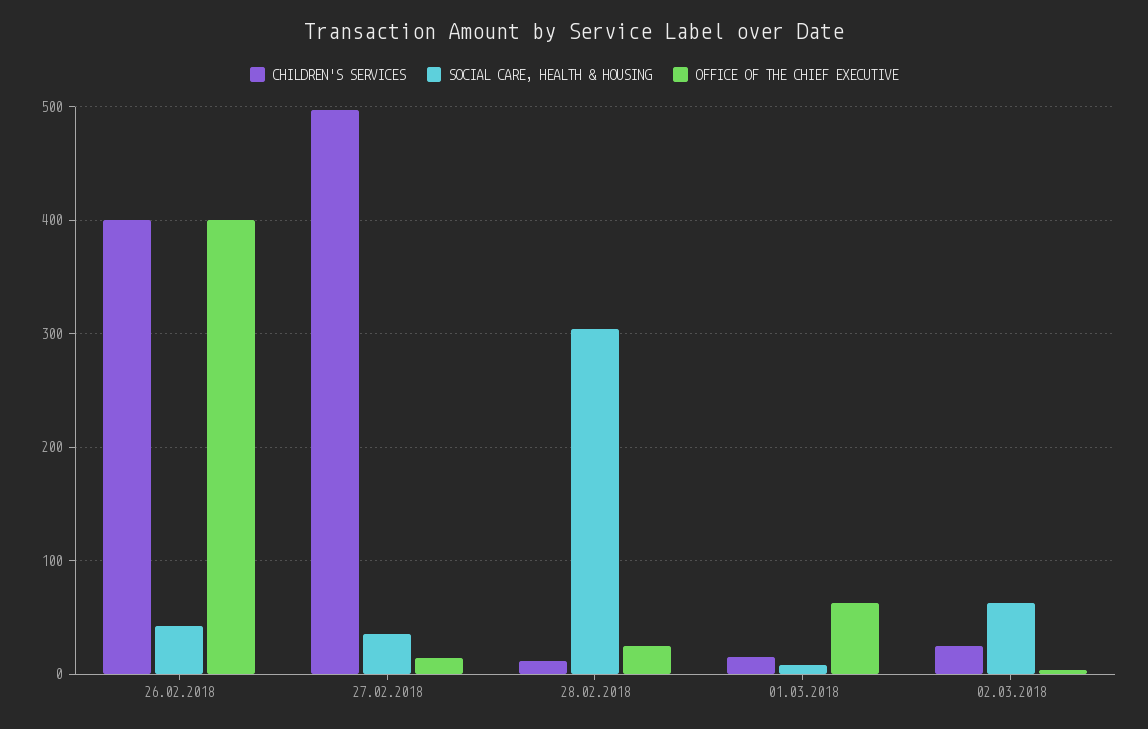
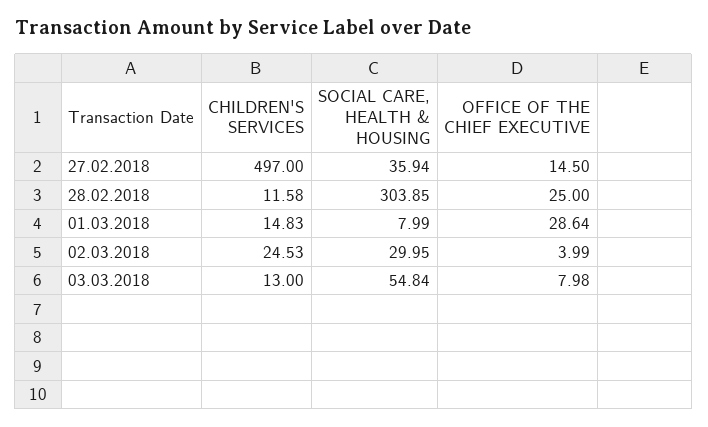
CHILDREN'S SERVICES, 26.02.2018: 400 -> none
SOCIAL CARE, HEALTH & HOUSING, 26.02.2018: 40 -> none
OFFICE OF THE CHIEF EXECUTIVE, 26.02.2018: 400 -> none
OFFICE OF THE CHIEF EXECUTIVE, 01.03.2018: 60 -> 28.64
SOCIAL CARE, HEALTH & HOUSING, 02.03.2018: 60 -> 29.95
CHILDREN'S SERVICES, 03.03.2018: none -> 13
SOCIAL CARE, HEALTH & HOUSING, 03.03.2018: none -> 54.84
OFFICE OF THE CHIEF EXECUTIVE, 03.03.2018: none -> 7.98

